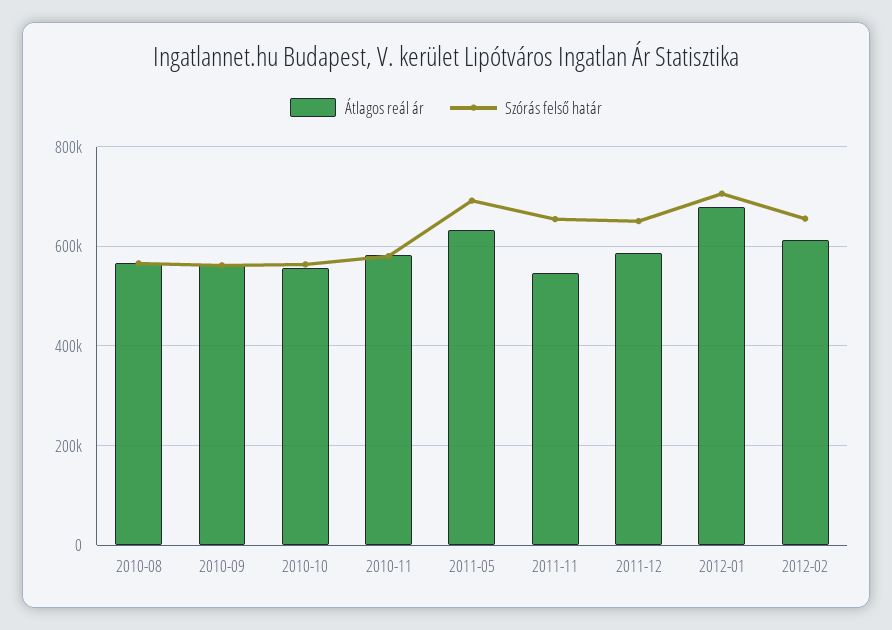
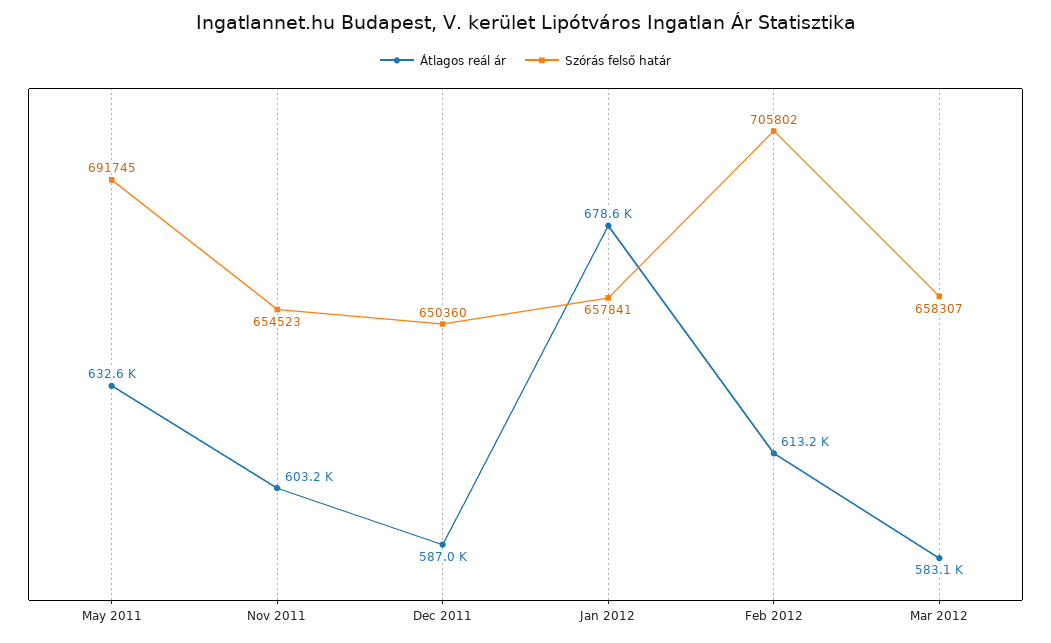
Átlagos reál ár, 2010-08: 560000 -> none
Szórás felső határ, 2010-08: 560000 -> none
Átlagos reál ár, 2010-09: 560000 -> none
Szórás felső határ, 2010-09: 560000 -> none
Átlagos reál ár, 2010-10: 560000 -> none
Szórás felső határ, 2010-10: 560000 -> none
Átlagos reál ár, 2010-11: 580000 -> none
Szórás felső határ, 2010-11: 580000 -> none
Átlagos reál ár, 2011-11: 540000 -> 603200
Szórás felső határ, 2012-01: 700000 -> 657841
Szórás felső határ, 2012-02: 660000 -> 705802
Átlagos reál ár, Mar 2012: none -> 583100
Szórás felső határ, Mar 2012: none -> 658307

